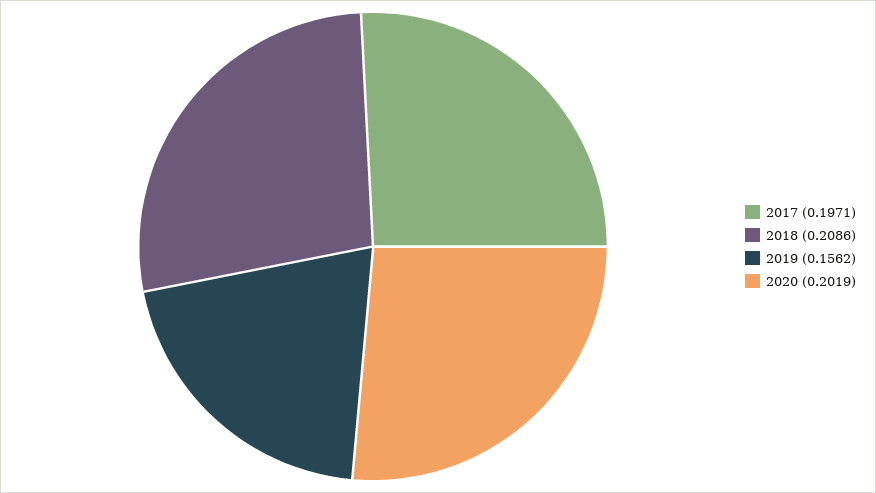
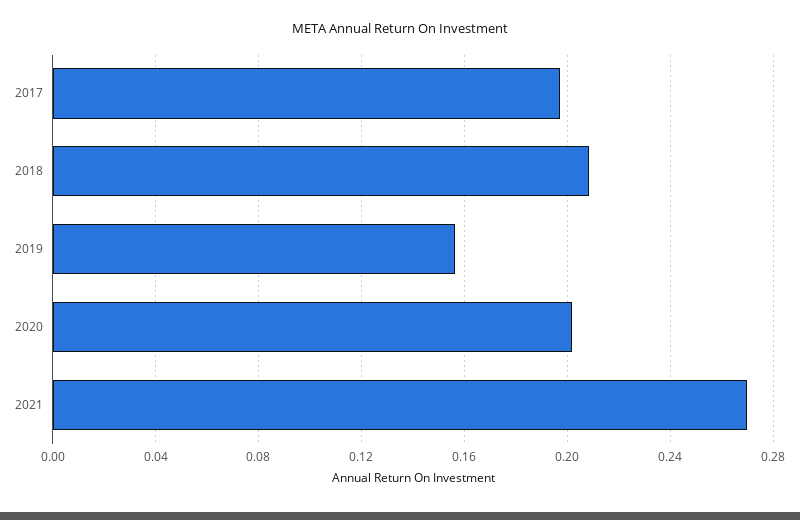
2021: none -> 0.27

